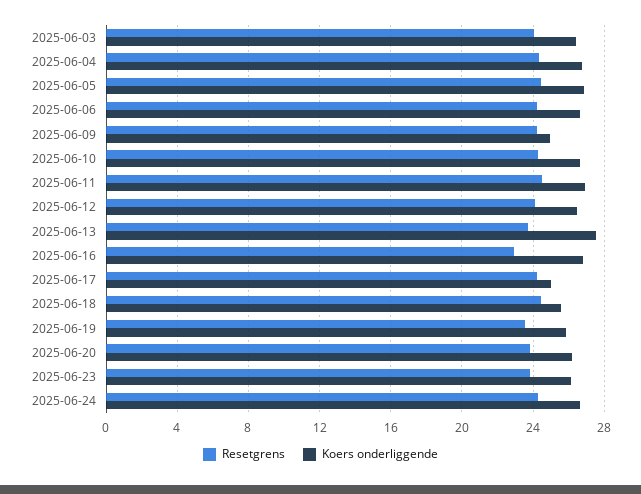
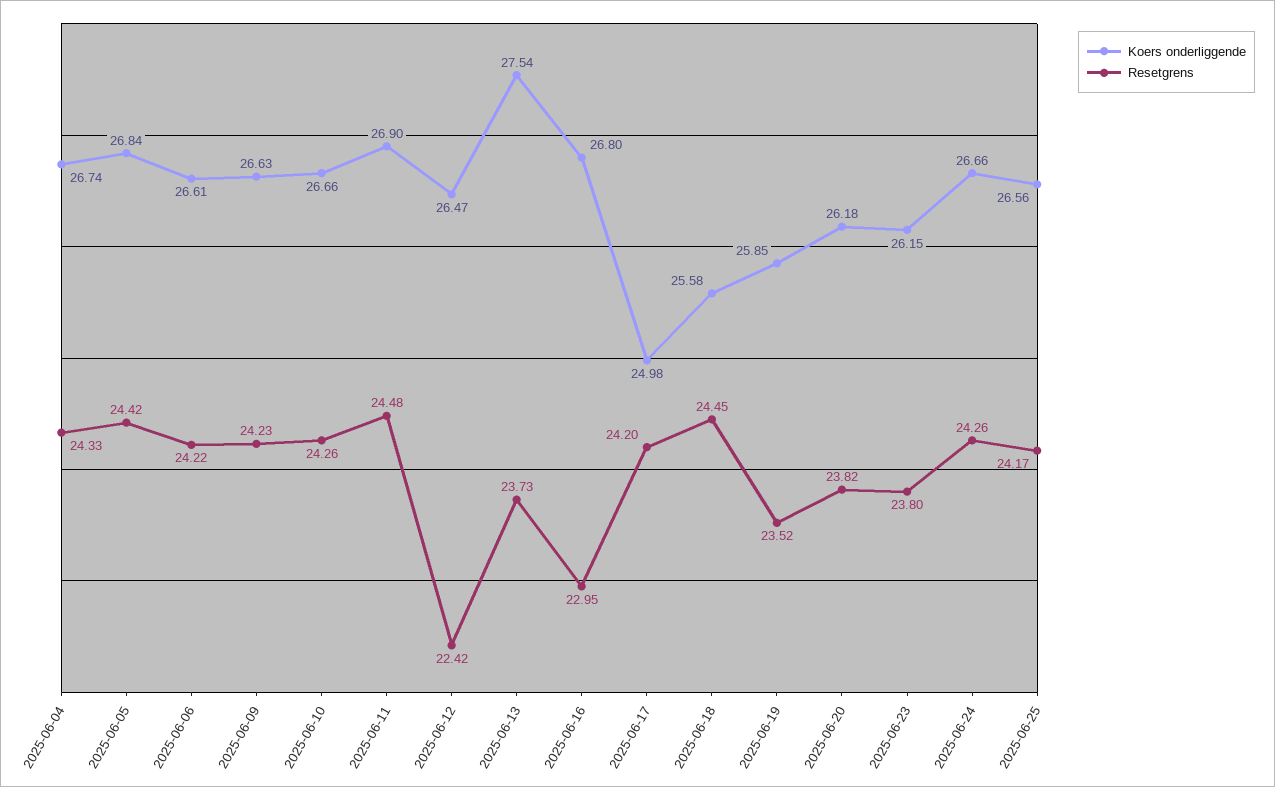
Resetgrens, 2025-06-03: 24 -> none
Koers onderliggende, 2025-06-03: 26.5 -> none
Koers onderliggende, 2025-06-09: 25 -> 26.63
Resetgrens, 2025-06-12: 24 -> 22.42
Koers onderliggende, 2025-06-25: none -> 26.56
Resetgrens, 2025-06-25: none -> 24.17

